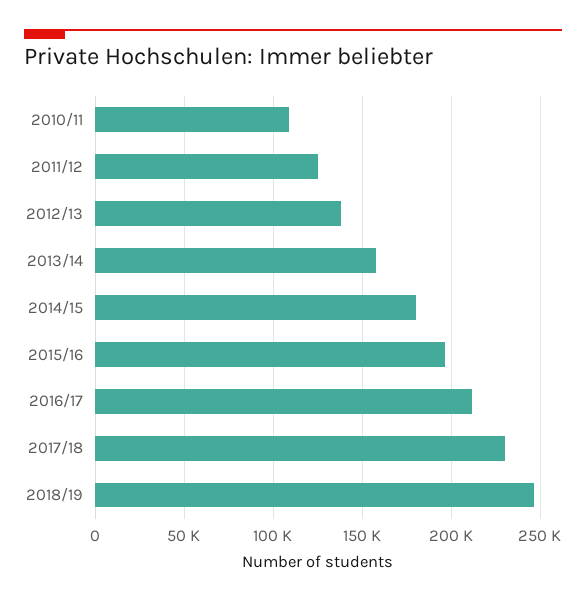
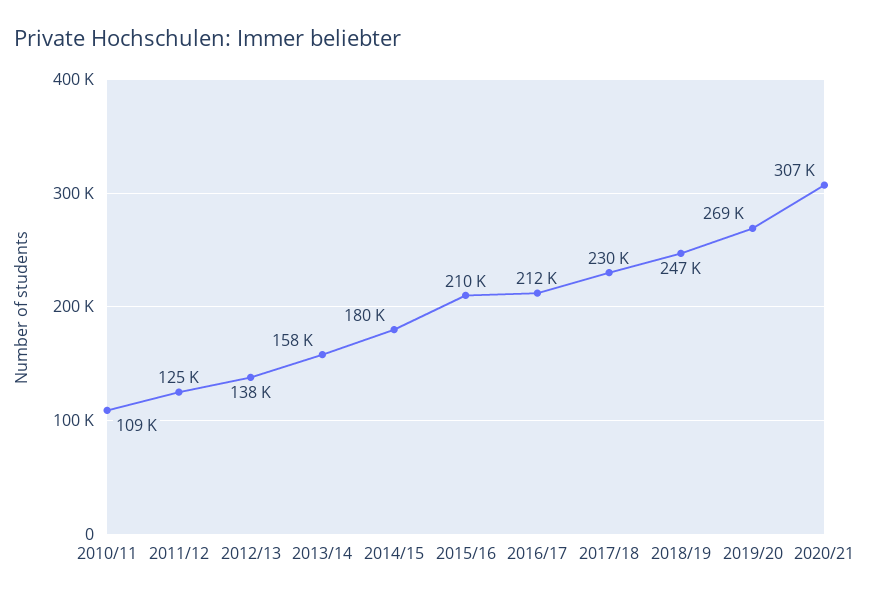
2015/16: 195000 -> 210000
2019/20: none -> 269000
2020/21: none -> 307000

